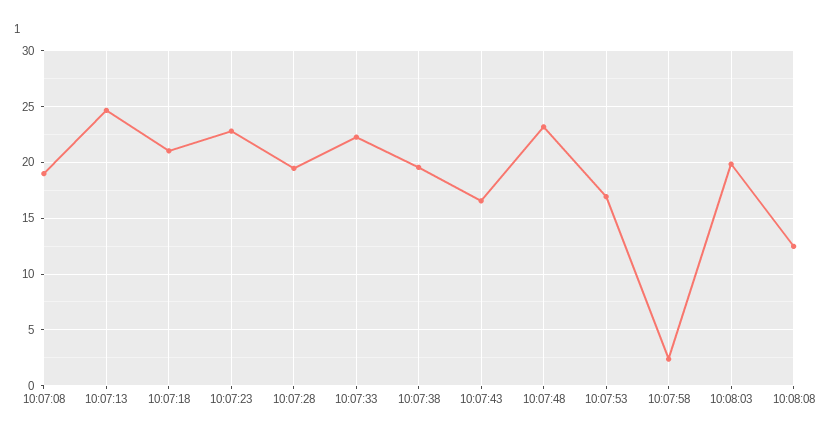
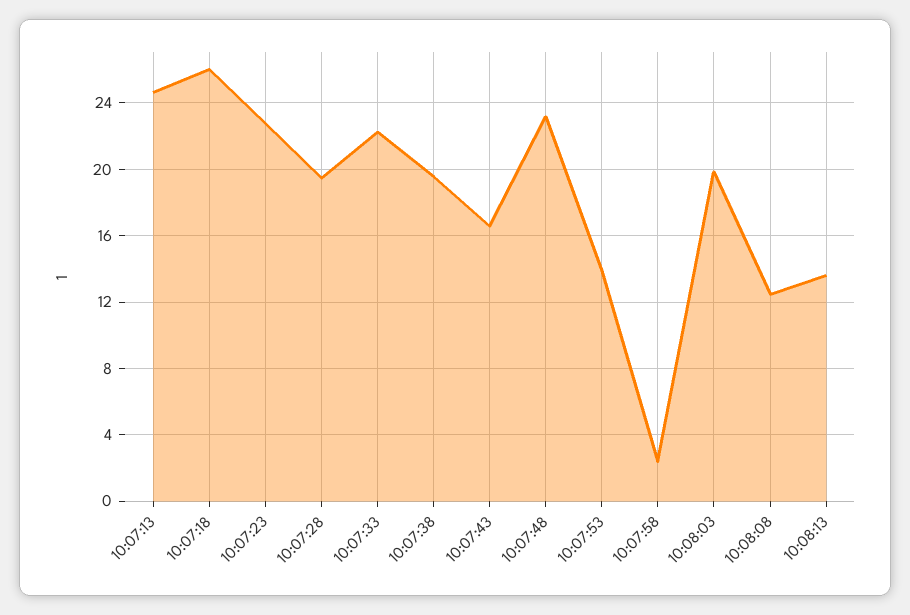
10:07:08: 19 -> none
10:07:18: 21 -> 26
10:07:53: 17 -> 14
10:08:13: none -> 13.5

